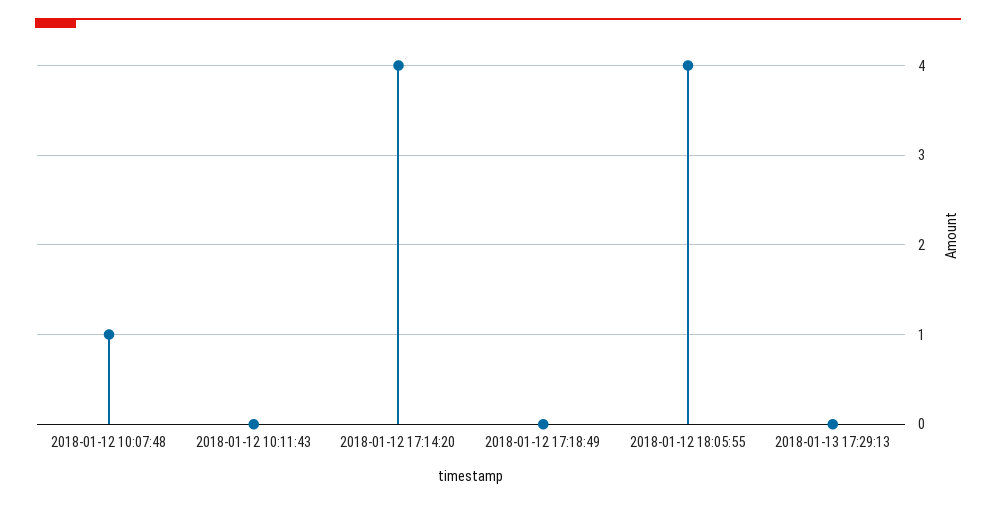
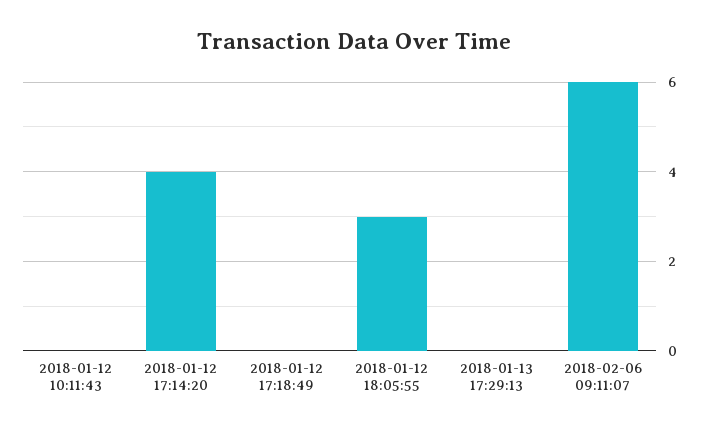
2018-01-12 10:07:48: 1 -> none
2018-01-12 18:05:55: 4 -> 3
2018-02-06 09:11:07: none -> 6

